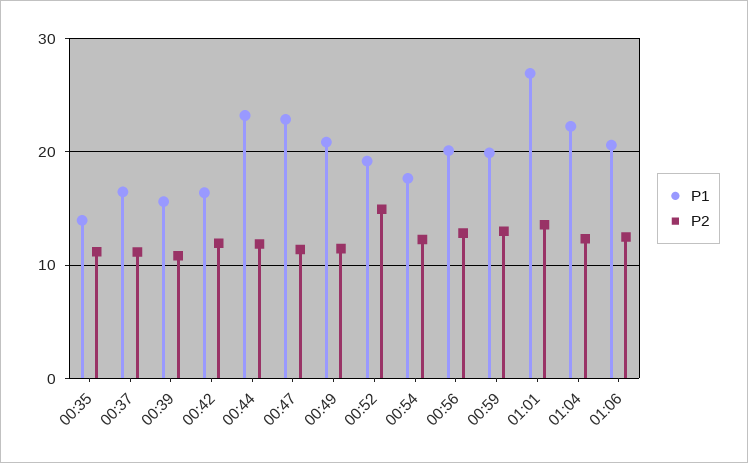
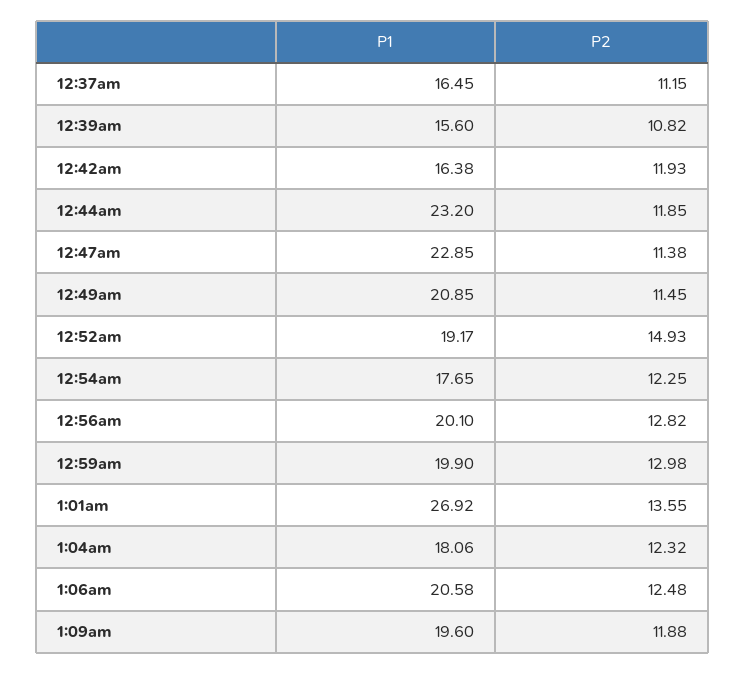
P1, 00:35: 14 -> none
P2, 00:35: 11 -> none
P1, 01:04: 22 -> 18.06
P1, 1:09am: none -> 19.6
P2, 1:09am: none -> 11.88

